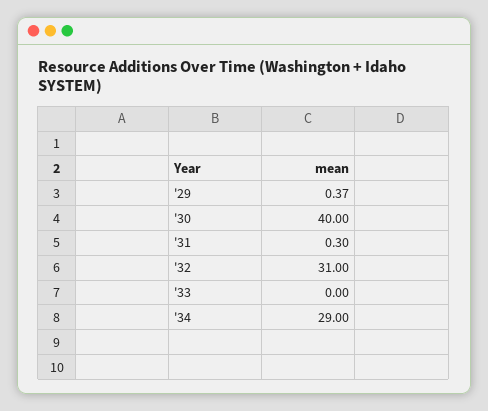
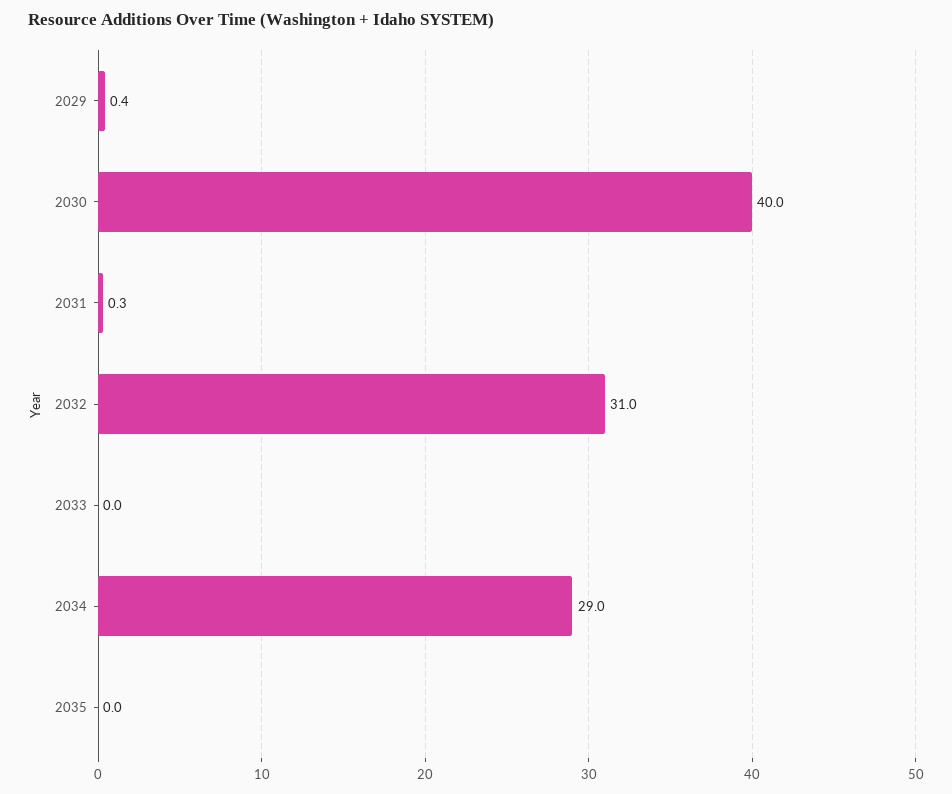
2035: none -> 0

